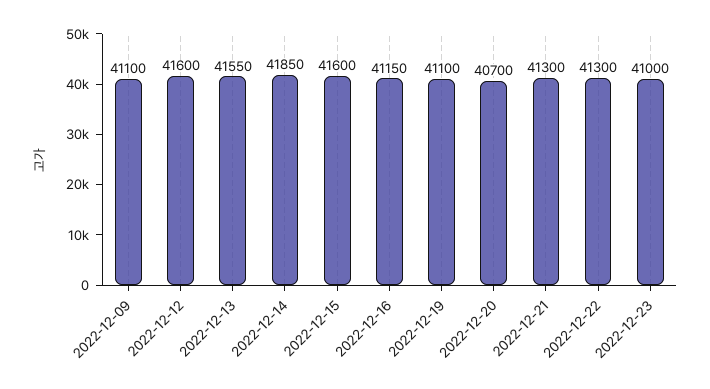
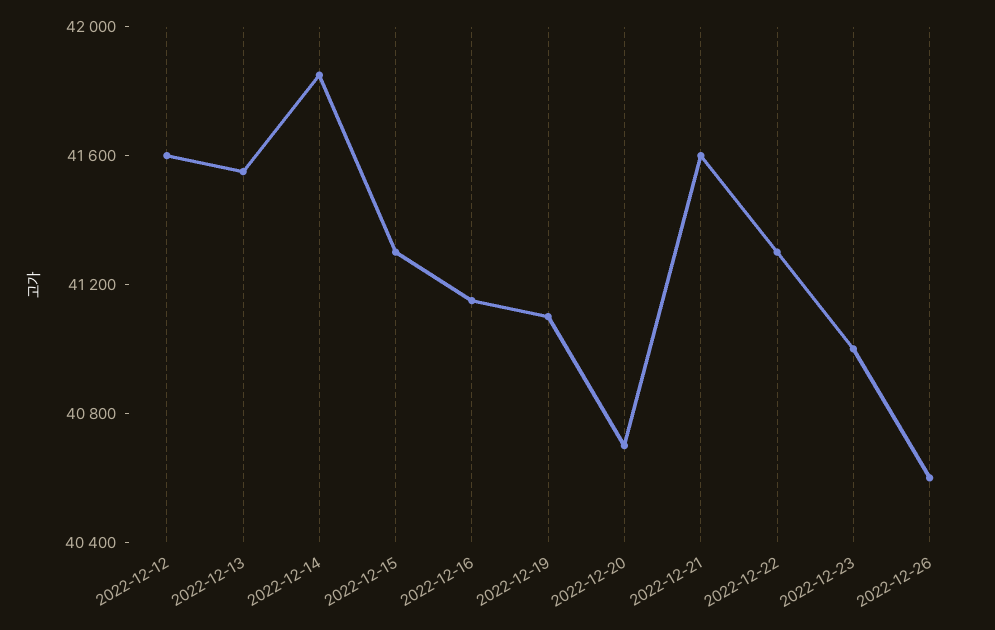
2022-12-09: 41100 -> none
2022-12-15: 41600 -> 41300
2022-12-21: 41300 -> 41600
2022-12-26: none -> 40600

